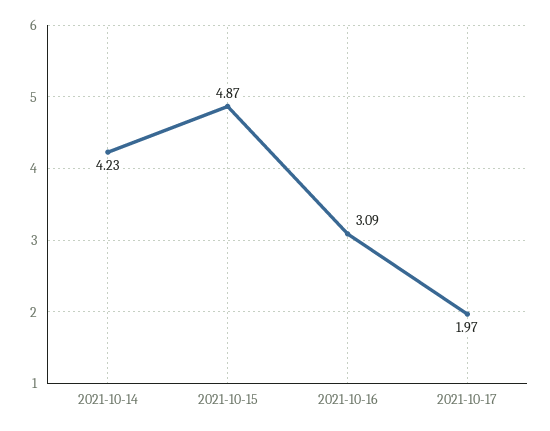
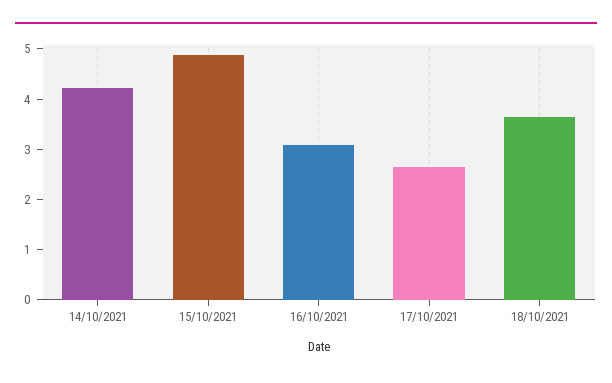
2021-10-17: 1.97 -> 2.6
18/10/2021: none -> 3.6

